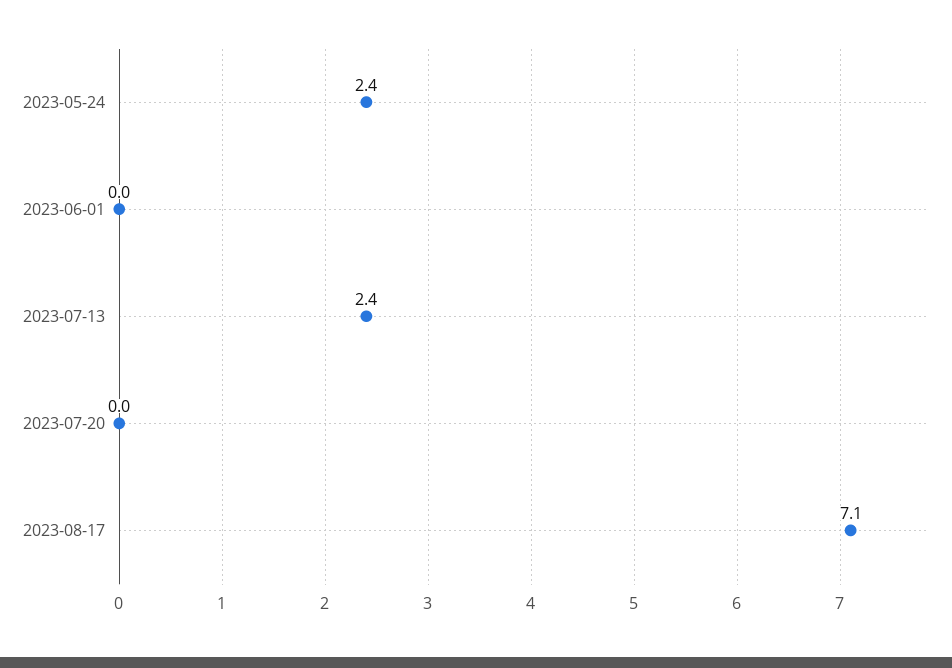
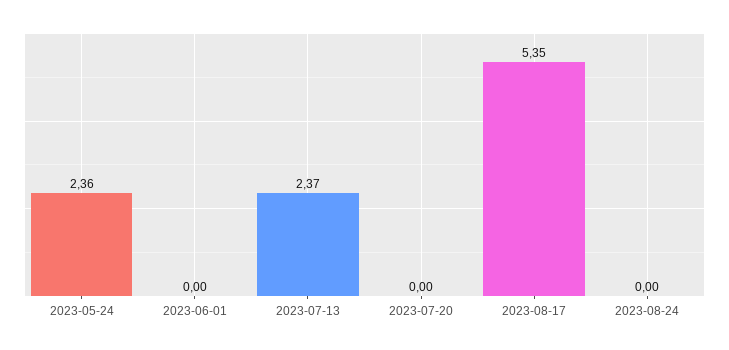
2023-08-17: 7.1 -> 5.35
2023-08-24: none -> 0

